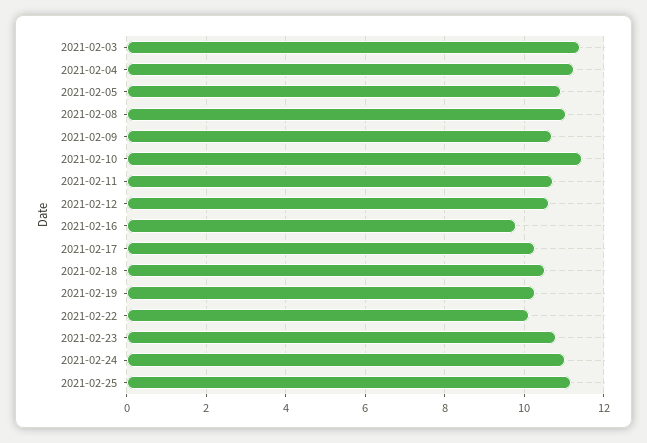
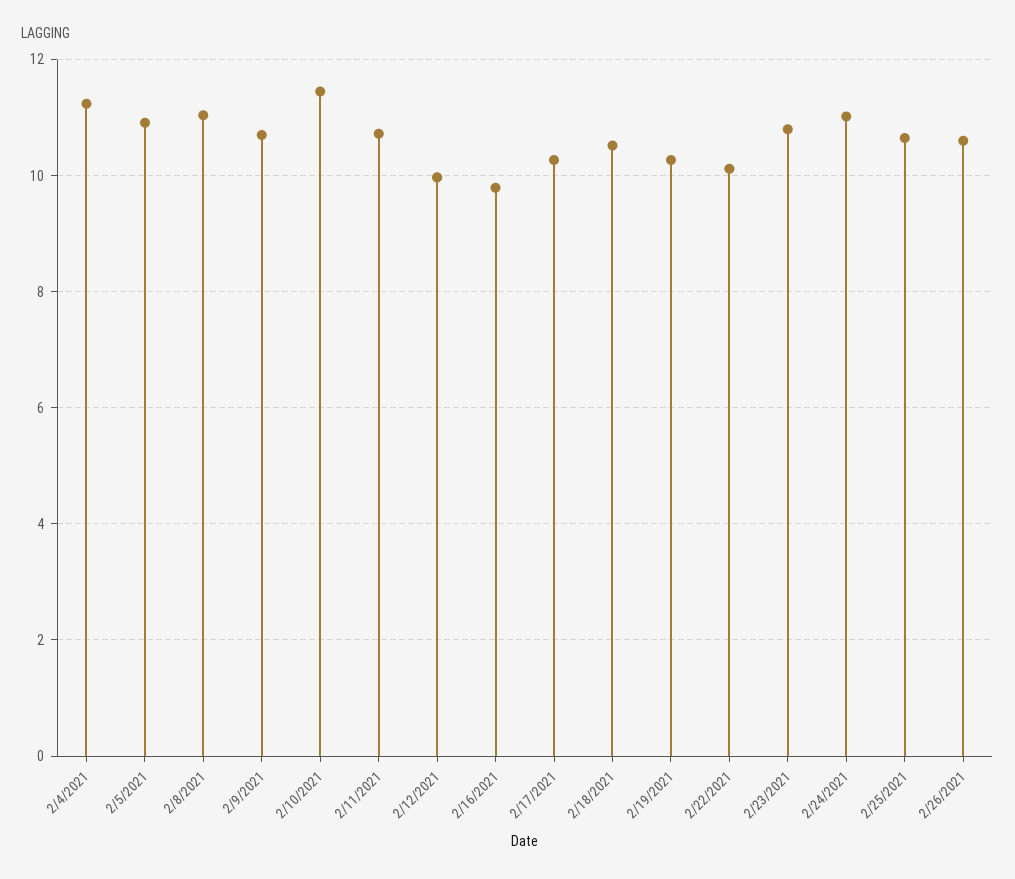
2021-02-03: 11.4 -> none
2021-02-12: 10.6 -> 10
2021-02-25: 11.2 -> 10.6
2/26/2021: none -> 10.6

